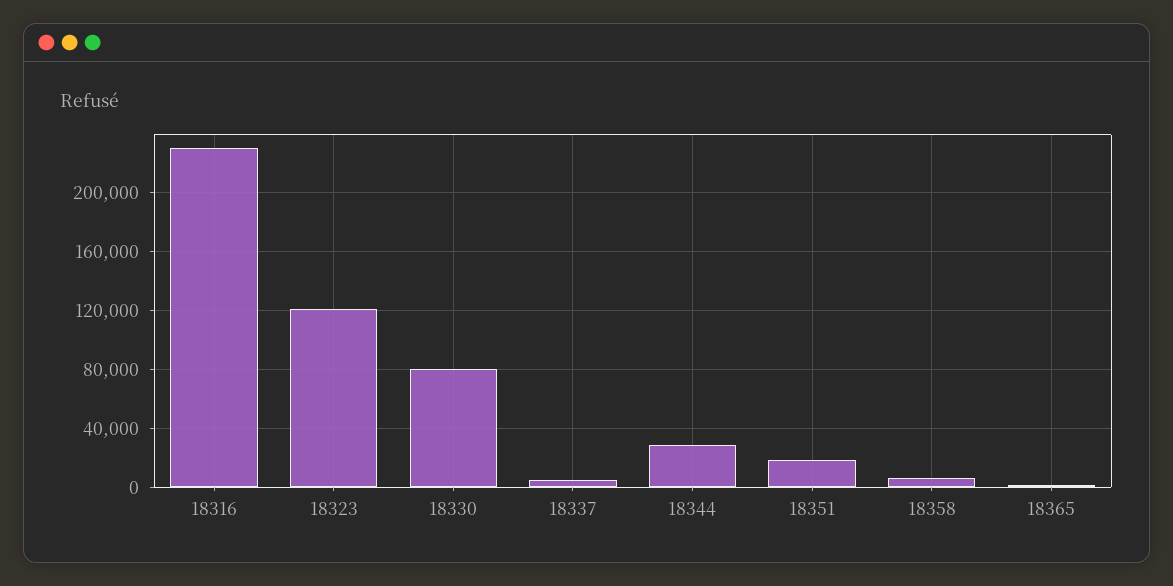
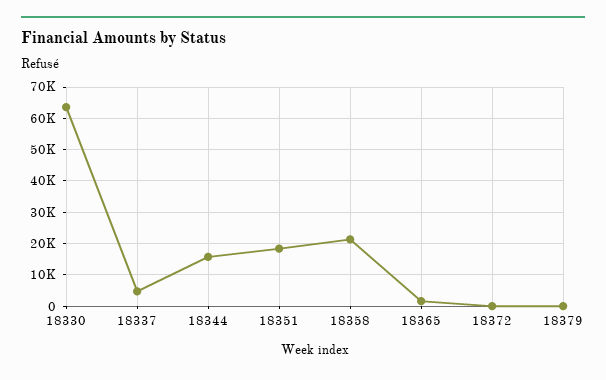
18316: 230000 -> none
18323: 120000 -> none
18330: 80000 -> 64000
18344: 30000 -> 16000
18358: 5000 -> 22000
18372: none -> 0
18379: none -> 0

